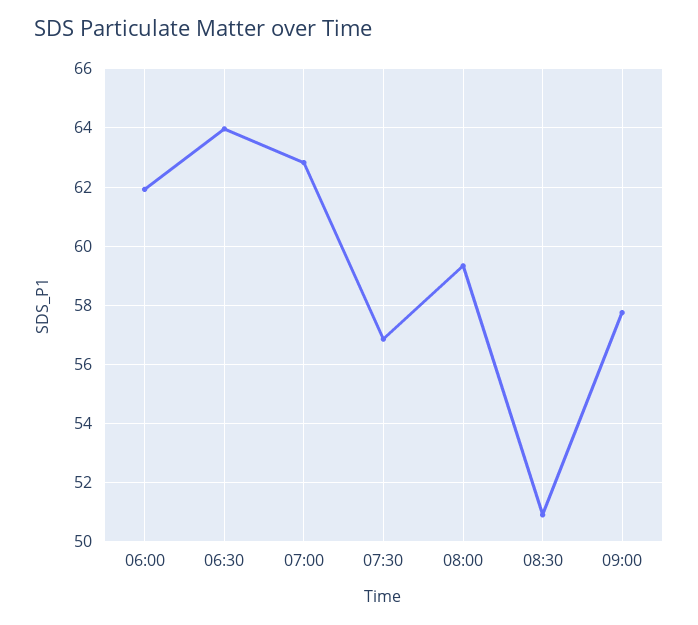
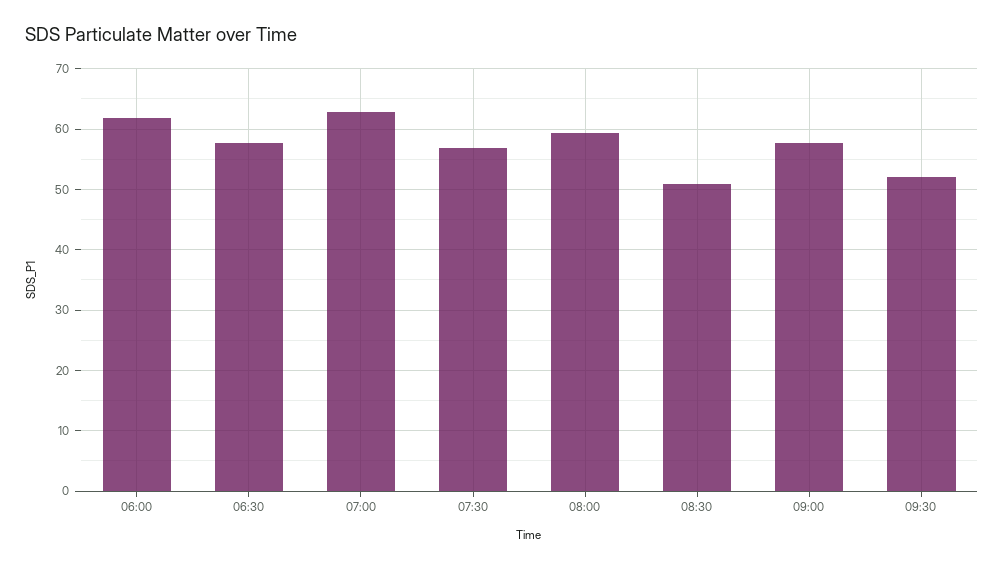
06:30: 64 -> 58
09:30: none -> 52

